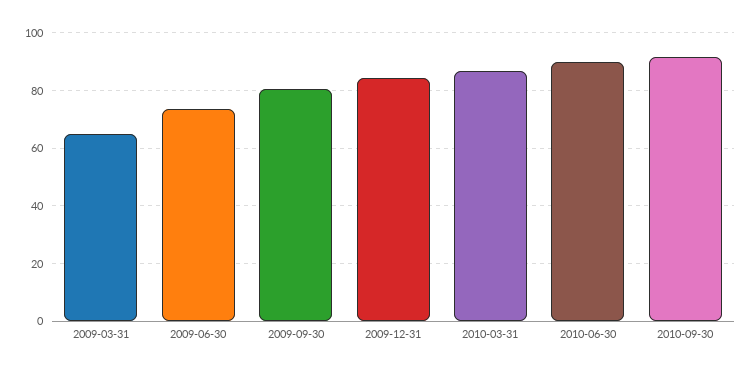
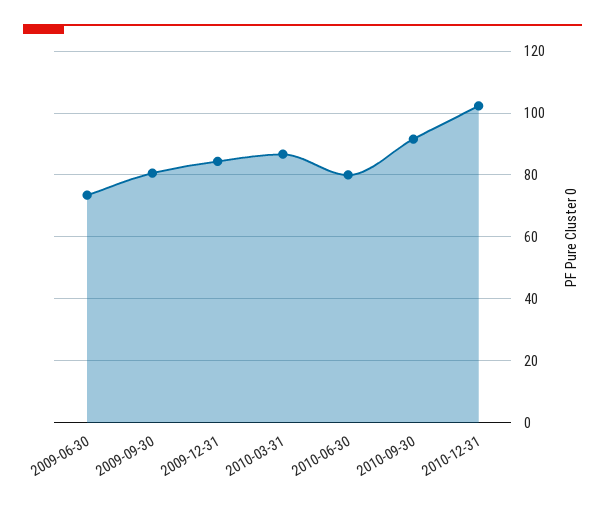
2009-03-31: 65 -> none
2010-06-30: 90 -> 80
2010-12-31: none -> 102

